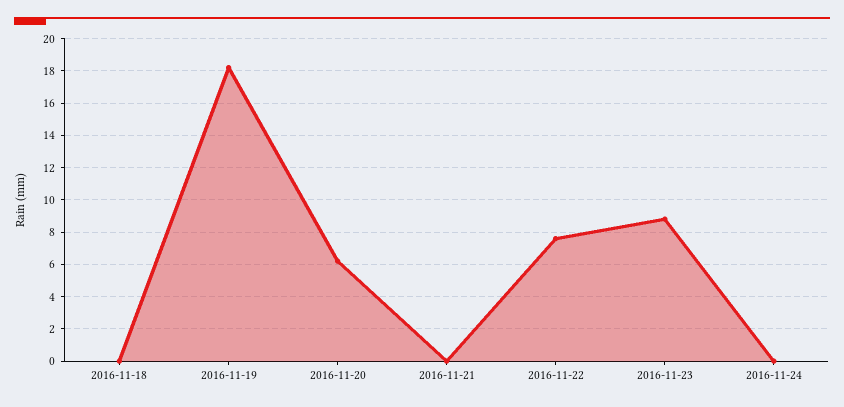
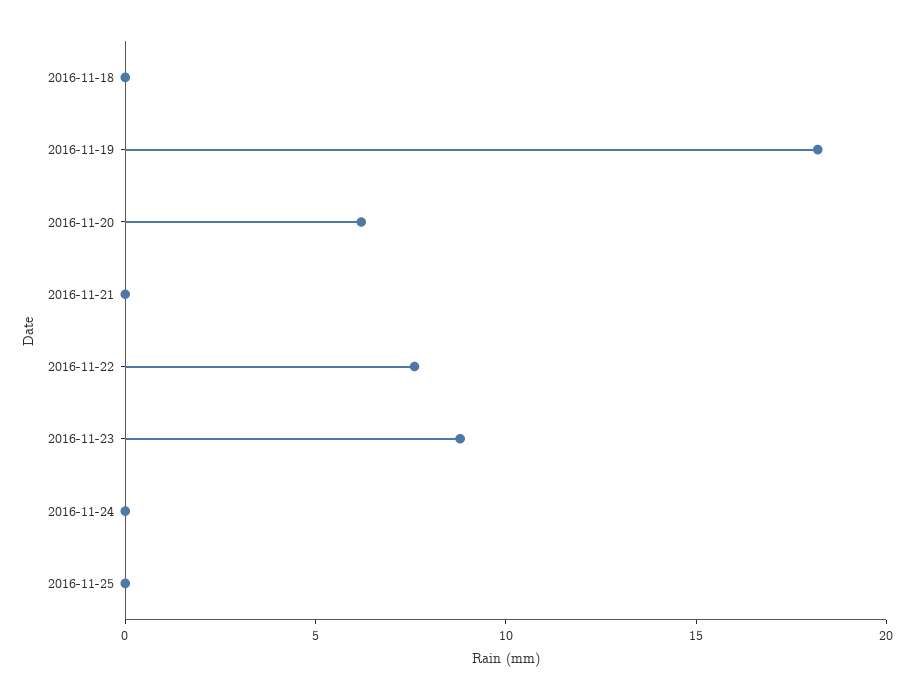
2016-11-25: none -> 0

